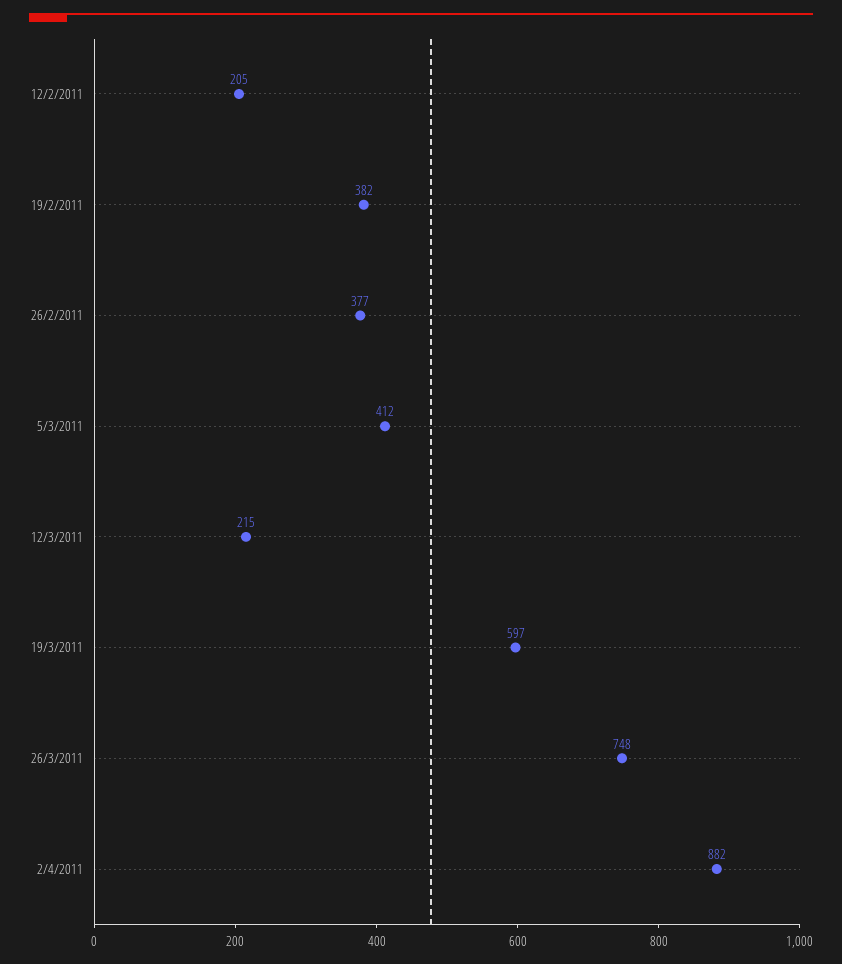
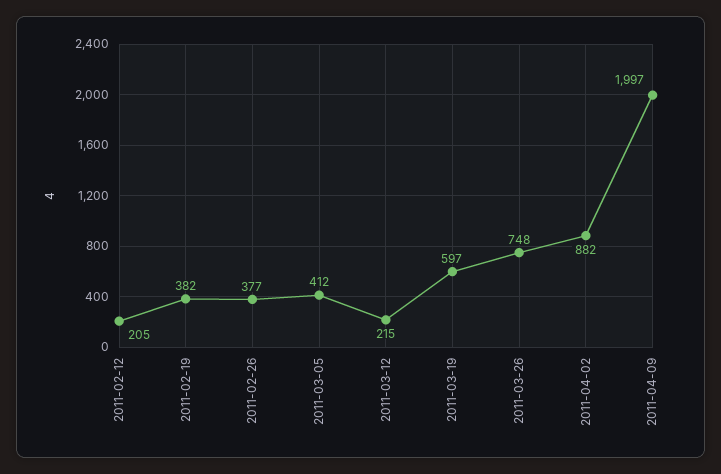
2011-04-09: none -> 1997

